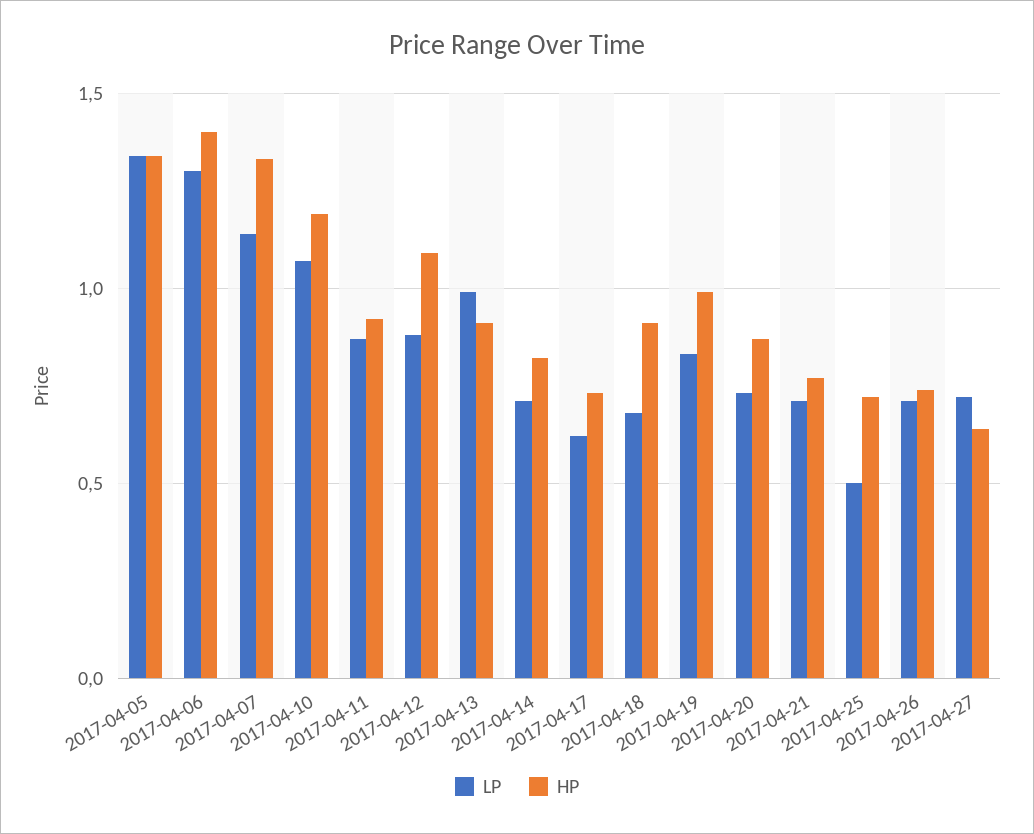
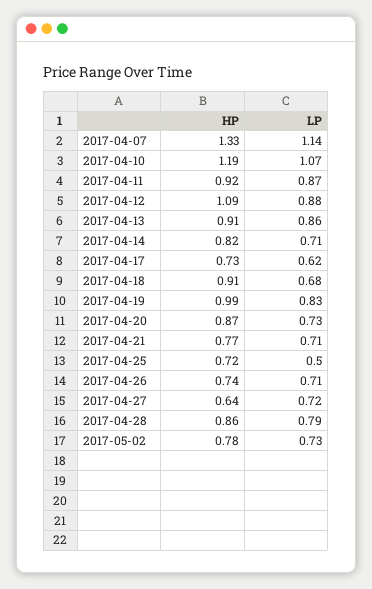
LP, 2017-04-05: 1.35 -> none
HP, 2017-04-05: 1.35 -> none
LP, 2017-04-06: 1.3 -> none
HP, 2017-04-06: 1.4 -> none
LP, 2017-04-13: 1 -> 0.86
HP, 2017-04-28: none -> 0.86
LP, 2017-04-28: none -> 0.79
HP, 2017-05-02: none -> 0.78
LP, 2017-05-02: none -> 0.73

